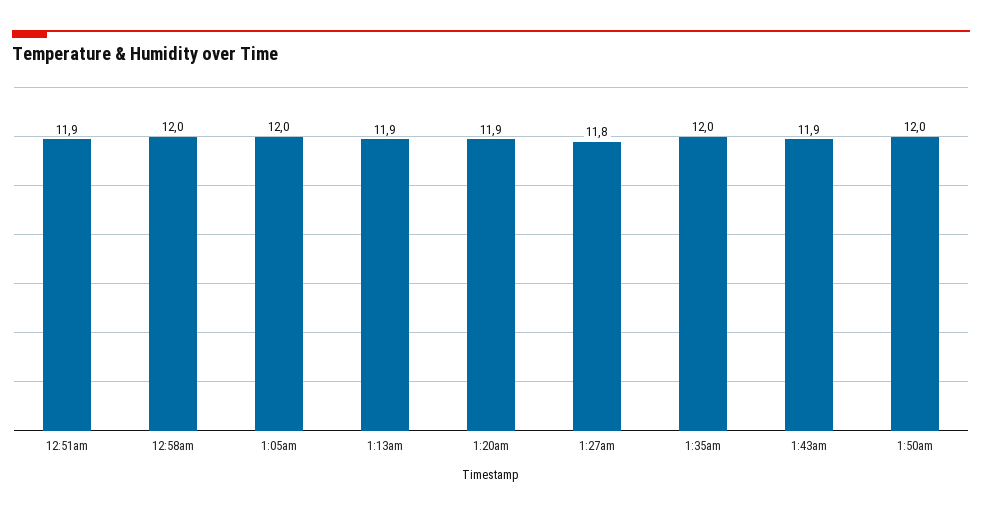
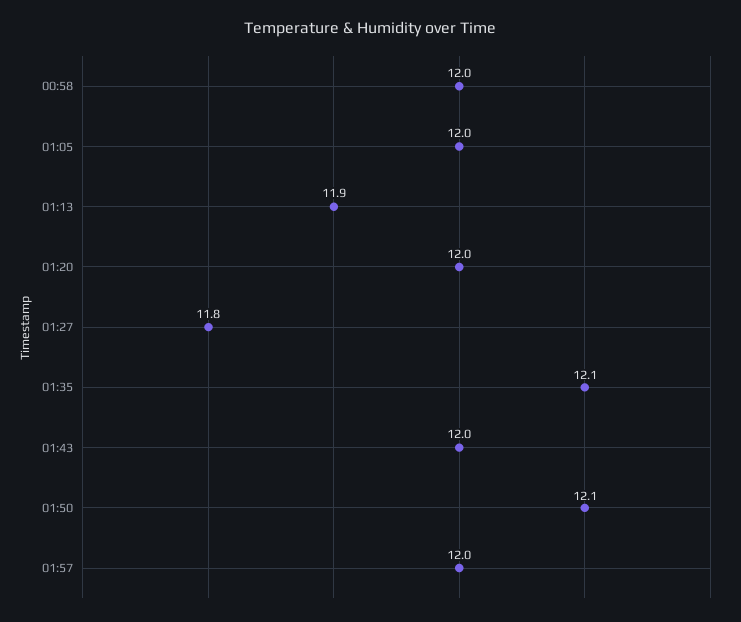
12:51am: 11.9 -> none
1:20am: 11.9 -> 12
1:35am: 12 -> 12.1
1:43am: 11.9 -> 12
1:50am: 12 -> 12.1
01:57: none -> 12

